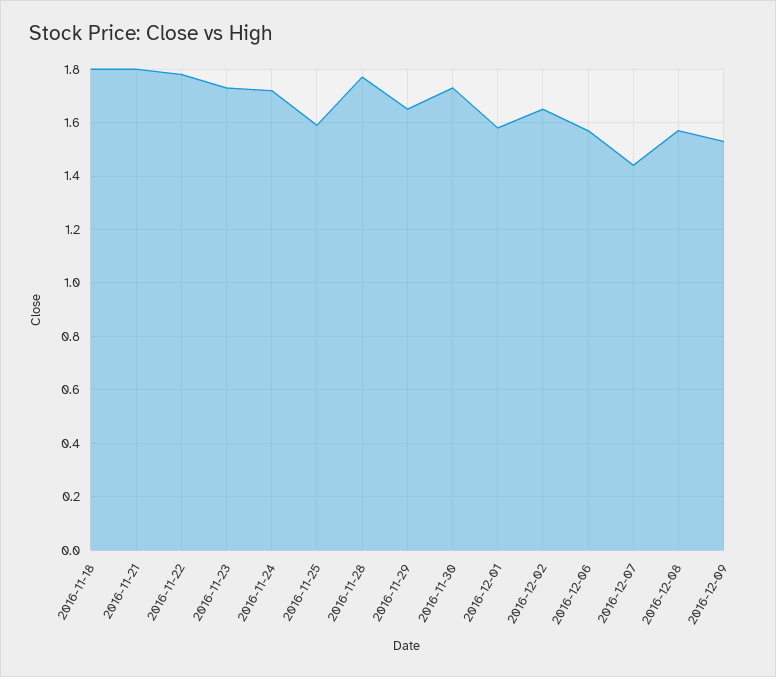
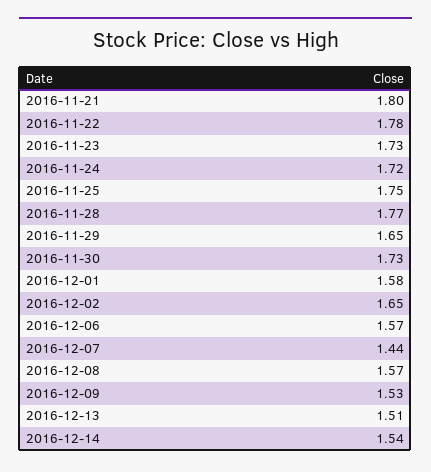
2016-11-18: 1.8 -> none
2016-11-25: 1.6 -> 1.75
2016-12-13: none -> 1.51
2016-12-14: none -> 1.54

